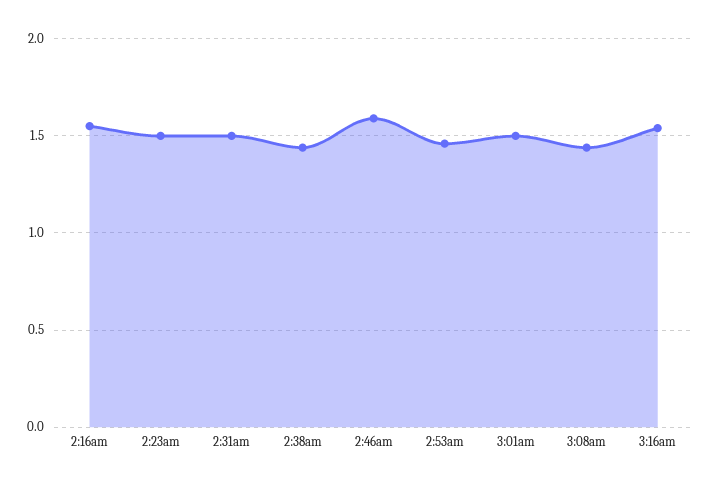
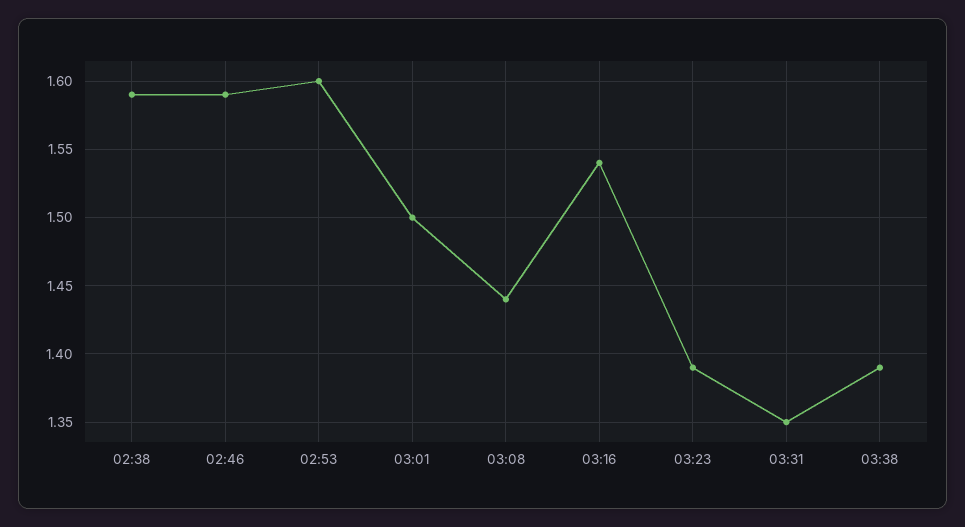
2:16am: 1.55 -> none
2:23am: 1.5 -> none
2:31am: 1.5 -> none
2:38am: 1.45 -> 1.59
2:53am: 1.45 -> 1.6
03:23: none -> 1.39
03:31: none -> 1.35
03:38: none -> 1.39

